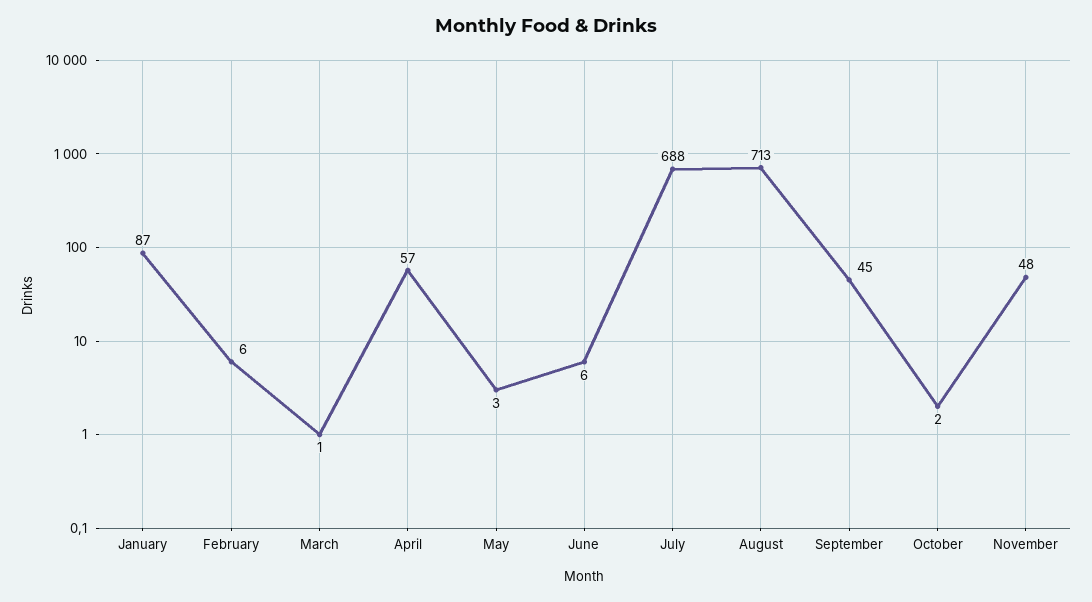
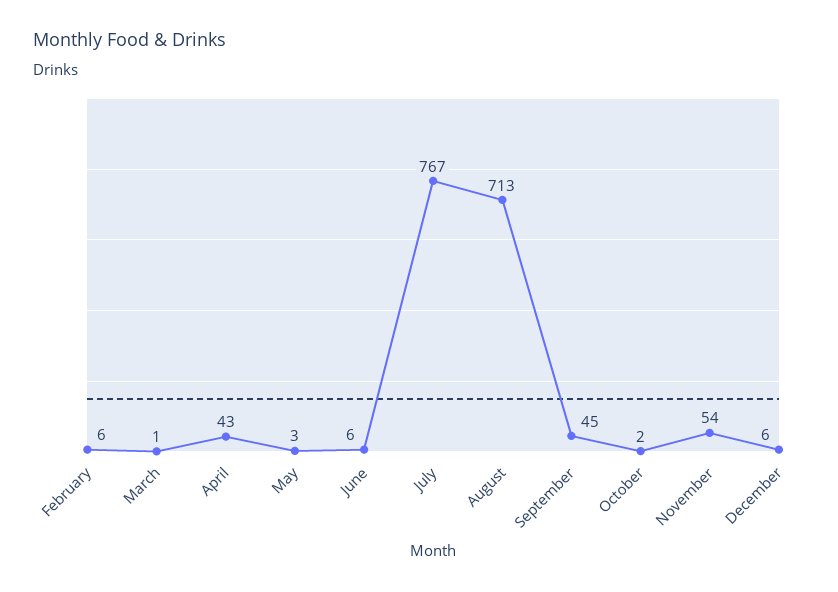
January: 87 -> none
April: 57 -> 43
July: 688 -> 767
November: 48 -> 54
December: none -> 6

